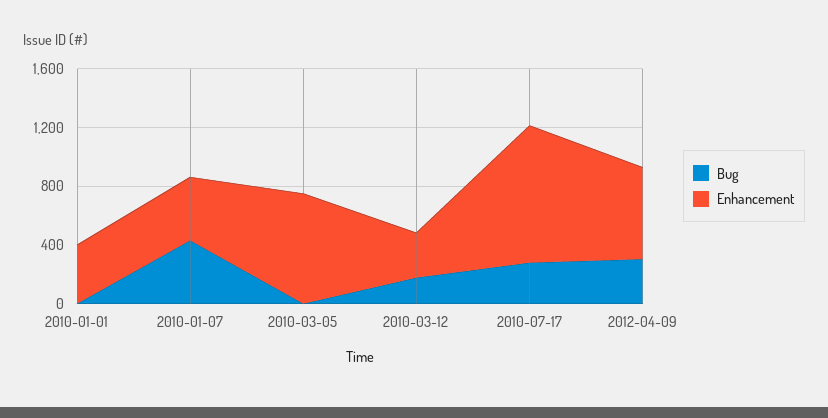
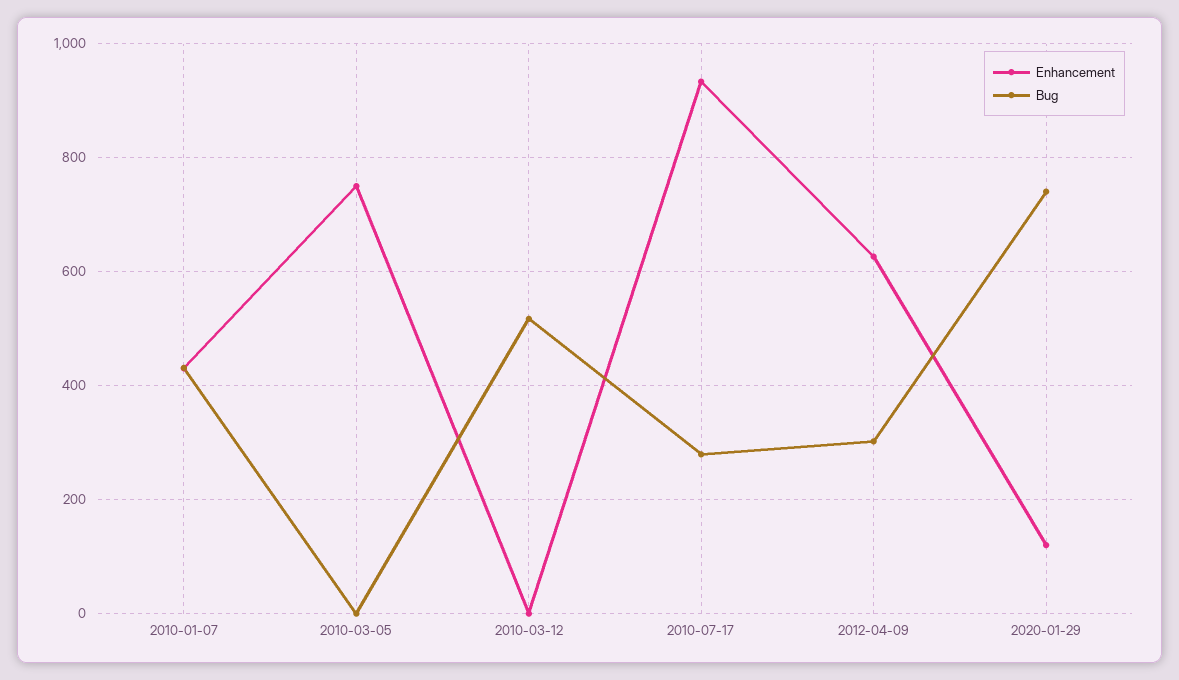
Bug, 2010-01-01: 0 -> none
Enhancement, 2010-01-01: 400 -> none
Bug, 2010-03-12: 200 -> 520
Enhancement, 2010-03-12: 300 -> 0
Enhancement, 2020-01-29: none -> 120
Bug, 2020-01-29: none -> 740

